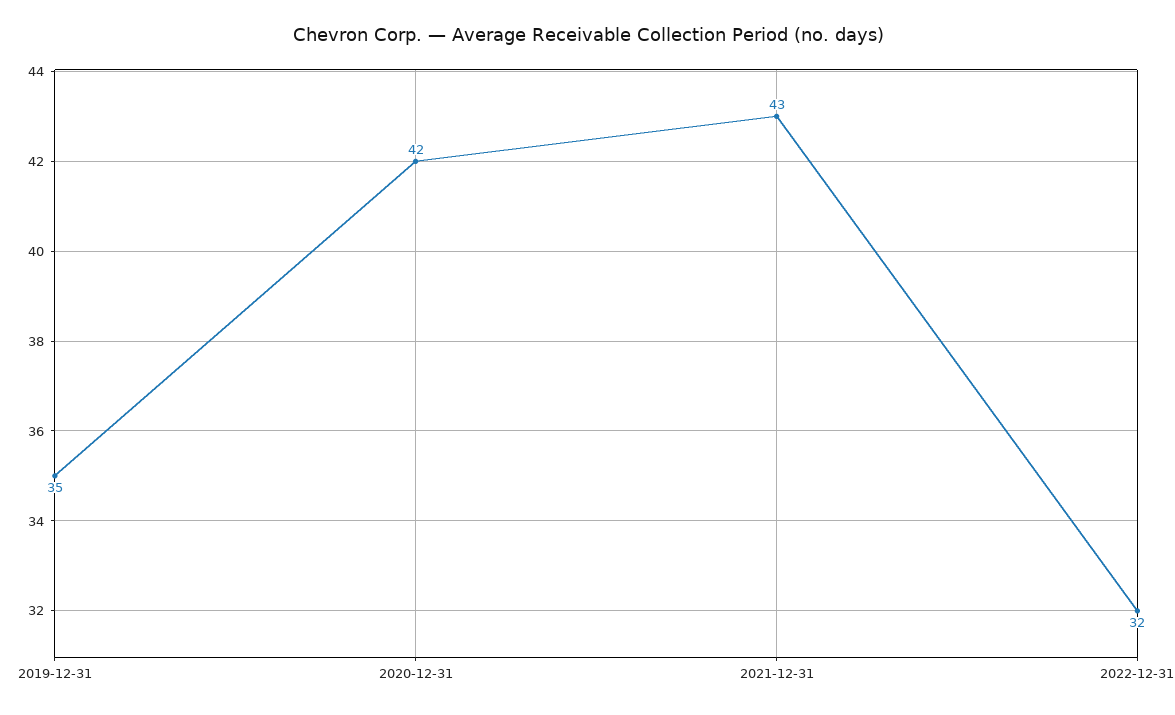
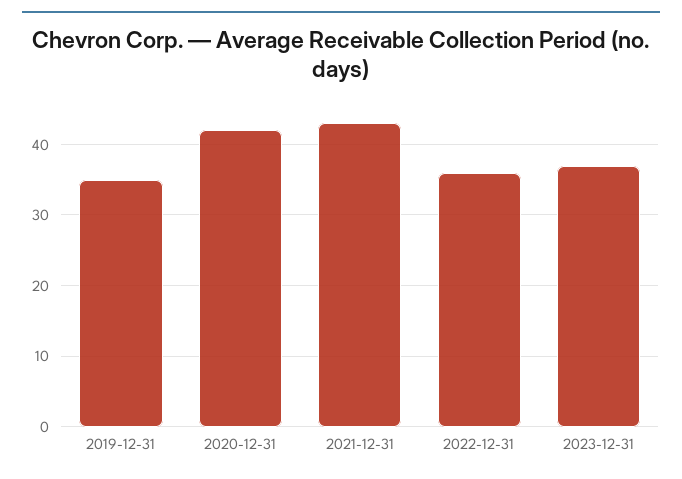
2022-12-31: 32 -> 36
2023-12-31: none -> 37

